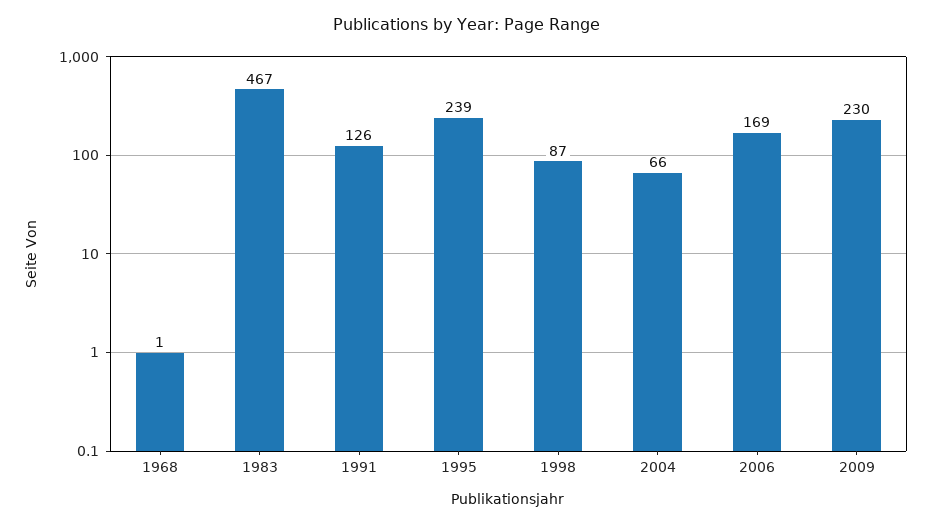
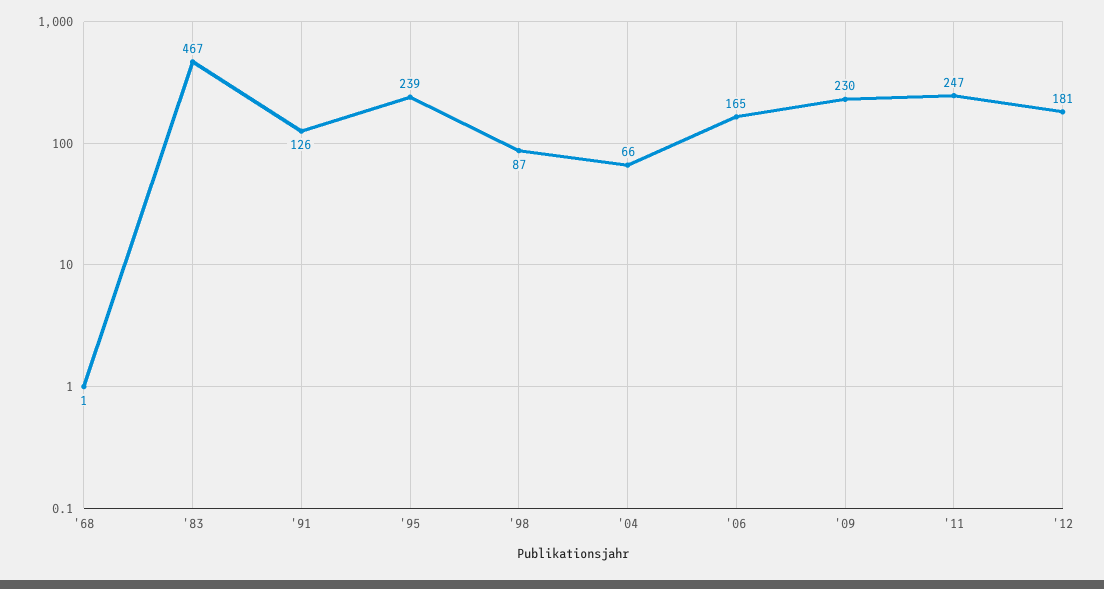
2006: 169 -> 165
'11: none -> 247
'12: none -> 181

